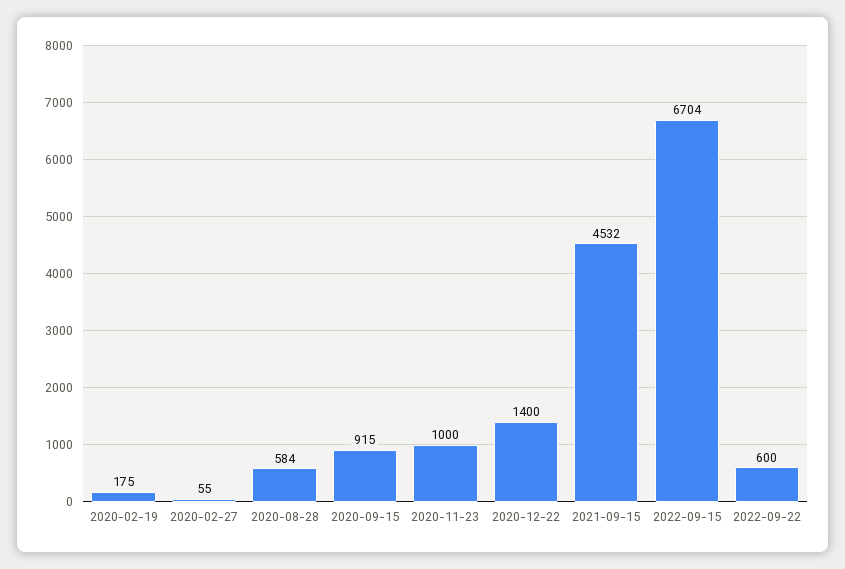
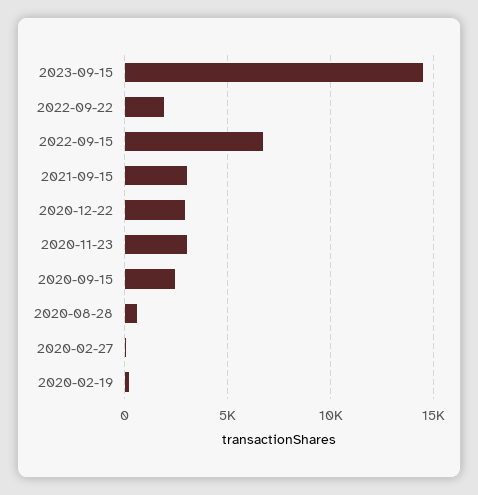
2020-09-15: 915 -> 2500
2020-11-23: 1000 -> 3000
2020-12-22: 1400 -> 3000
2021-09-15: 4532 -> 3000
2022-09-22: 600 -> 2000
2023-09-15: none -> 14500

